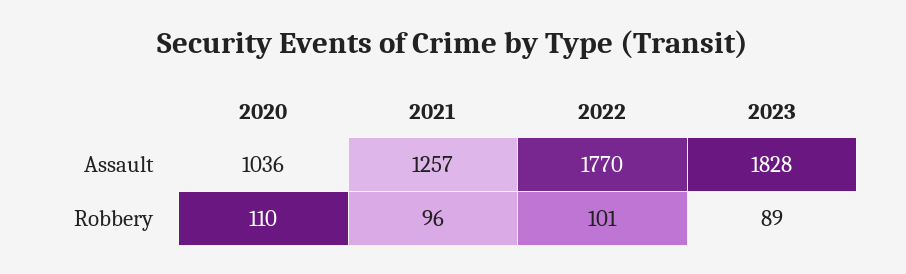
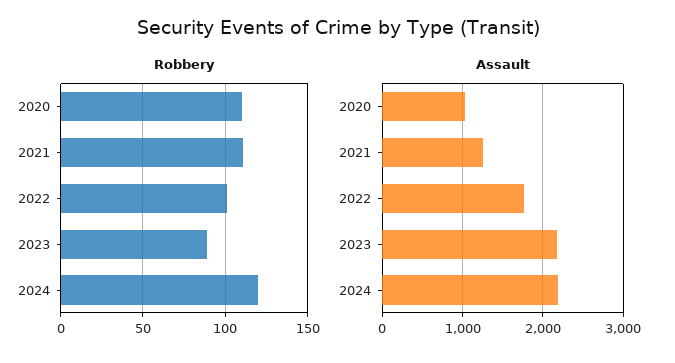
Assault, 2023: 1828 -> 2200
Robbery, 2021: 96 -> 110
Robbery, 2024: none -> 120
Assault, 2024: none -> 2200

